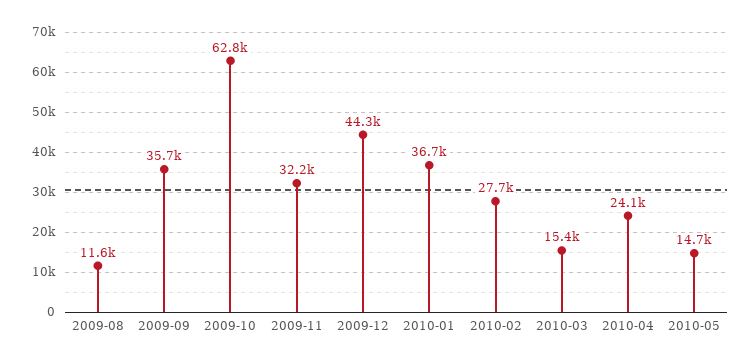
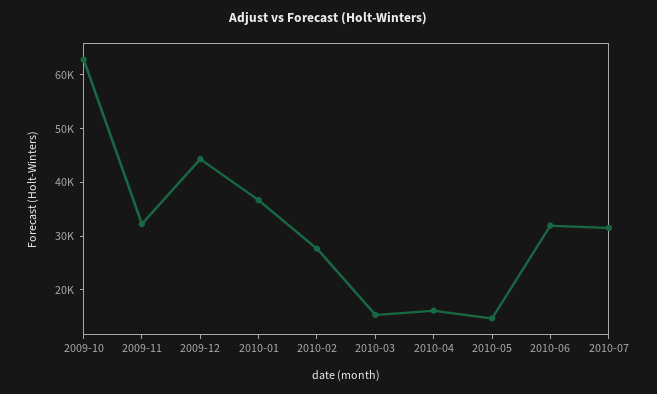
2009-08: 11600 -> none
2009-09: 35700 -> none
2010-04: 24100 -> 16000
2010-06: none -> 32000
2010-07: none -> 32000

